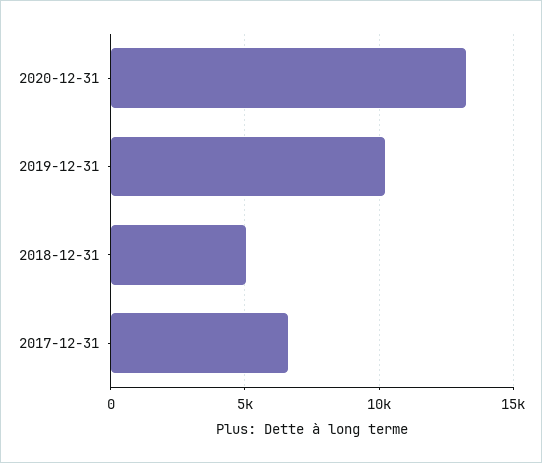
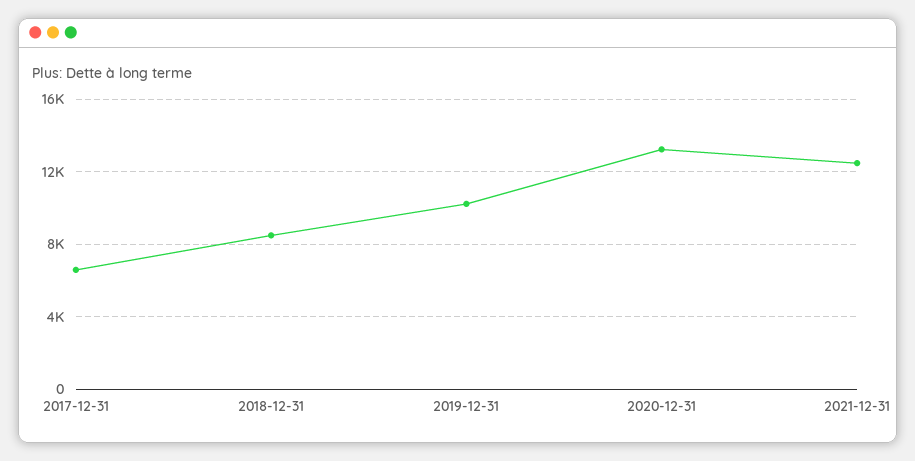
2018-12-31: 5000 -> 8500
2021-12-31: none -> 12500

